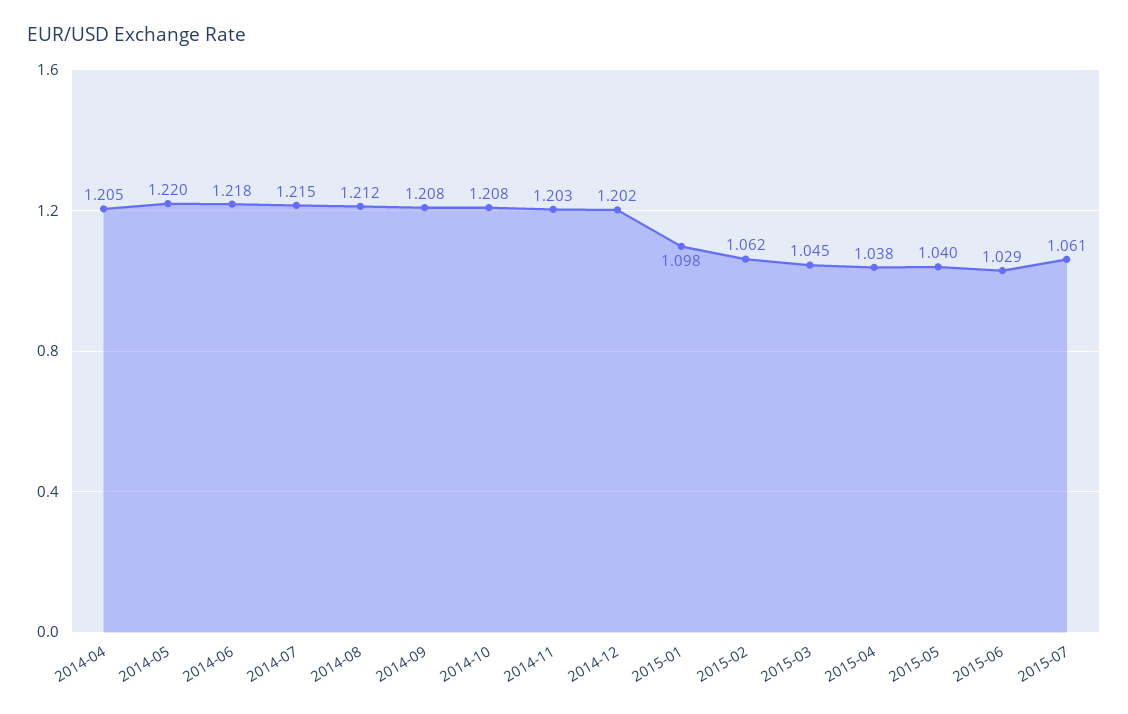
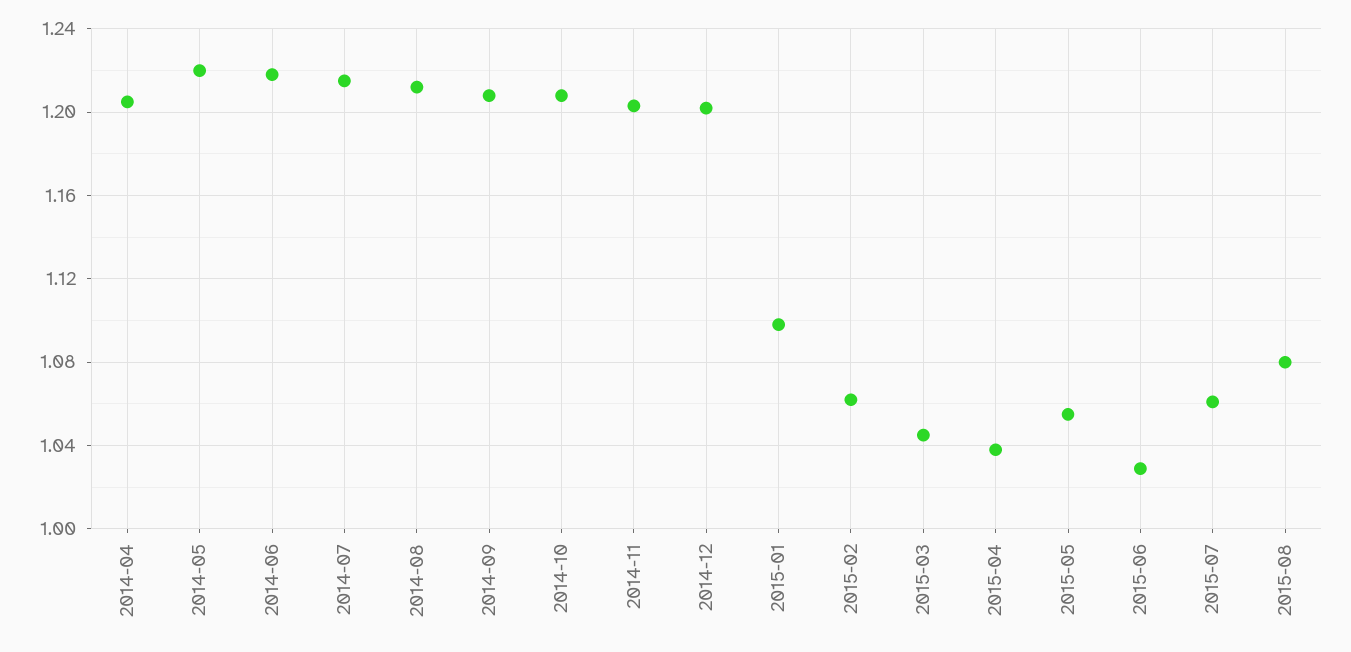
2015-05: 1.04 -> 1.055
2015-08: none -> 1.08

